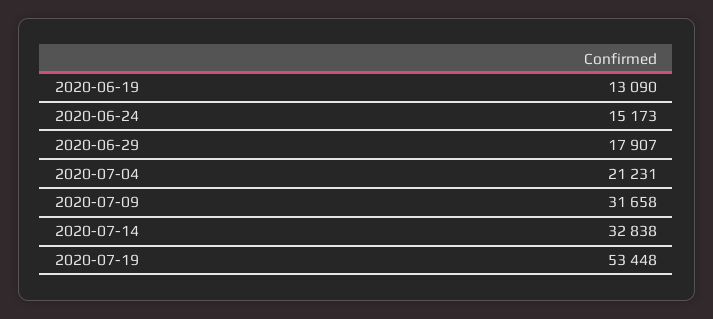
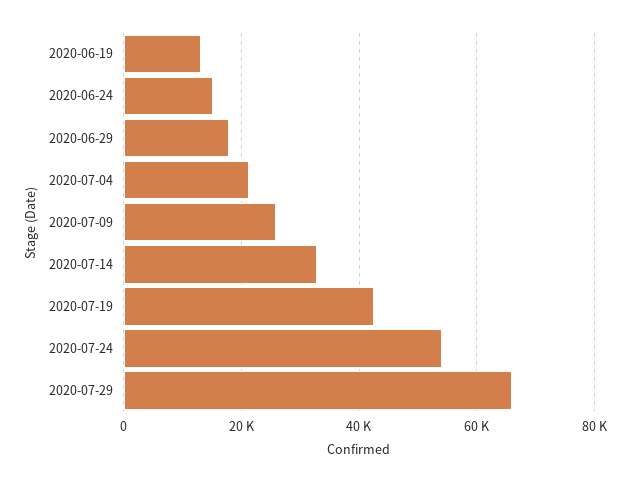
2020-07-09: 31658 -> 26000
2020-07-19: 53448 -> 42000
2020-07-24: none -> 54000
2020-07-29: none -> 66000

